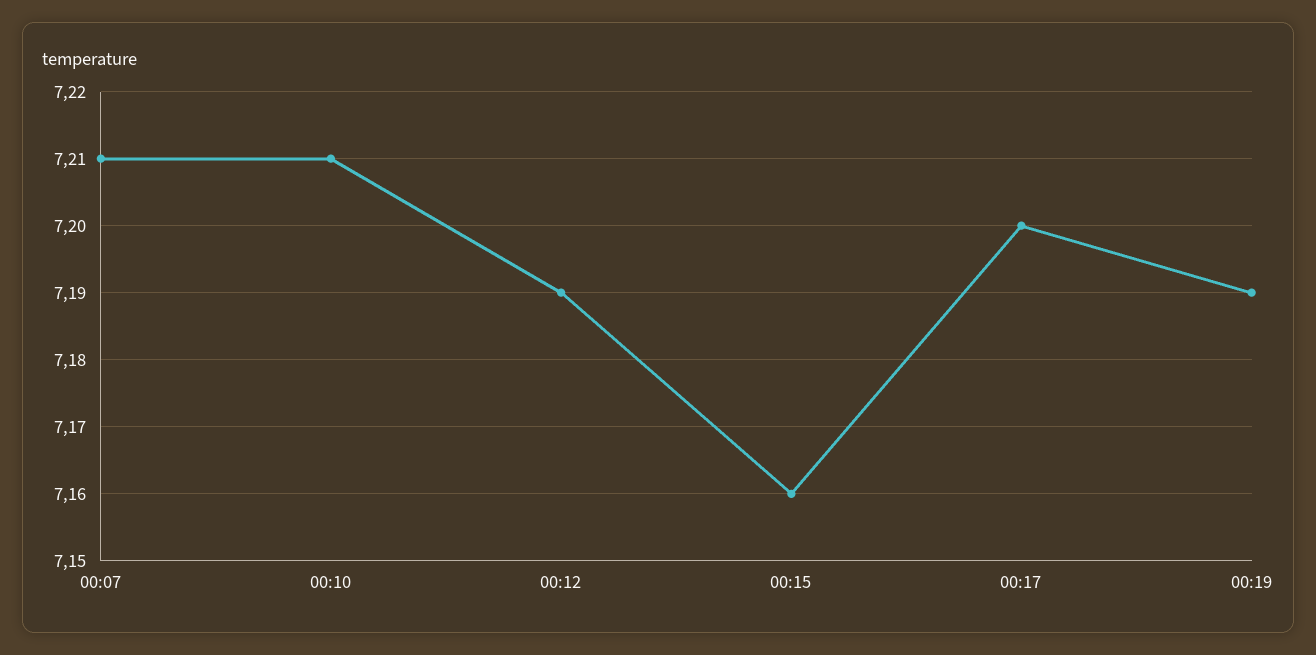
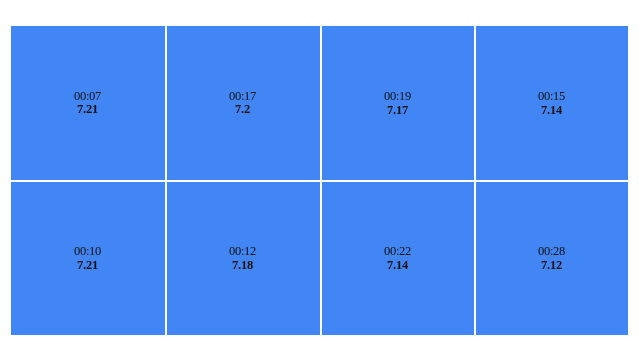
00:12: 7.19 -> 7.18
00:15: 7.16 -> 7.14
00:19: 7.19 -> 7.17
00:22: none -> 7.14
00:28: none -> 7.12

